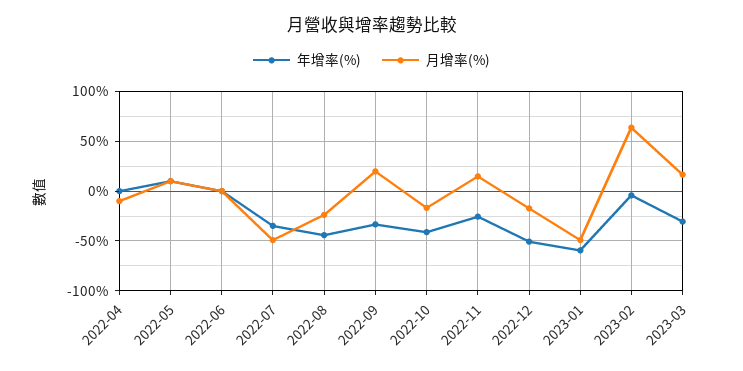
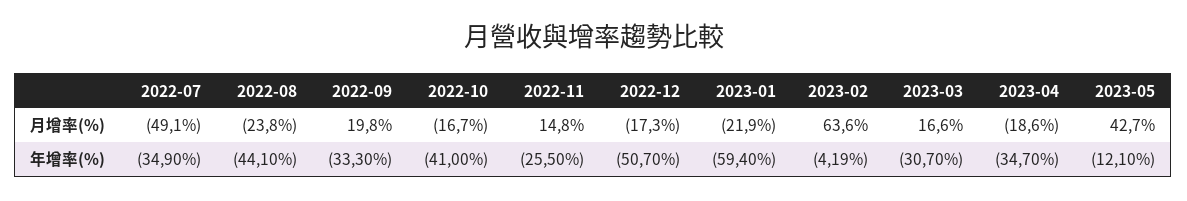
年增率(%), 2022-04: 0 -> none
月增率(%), 2022-04: -10 -> none
年增率(%), 2022-05: 10 -> none
月增率(%), 2022-05: 10 -> none
年增率(%), 2022-06: 0 -> none
月增率(%), 2022-06: 0 -> none
月增率(%), 2023-01: -50 -> -21.9
月增率(%), 2023-04: none -> -18.6
月增率(%), 2023-05: none -> 42.7
年增率(%), 2023-04: none -> -34.7
年增率(%), 2023-05: none -> -12.1

